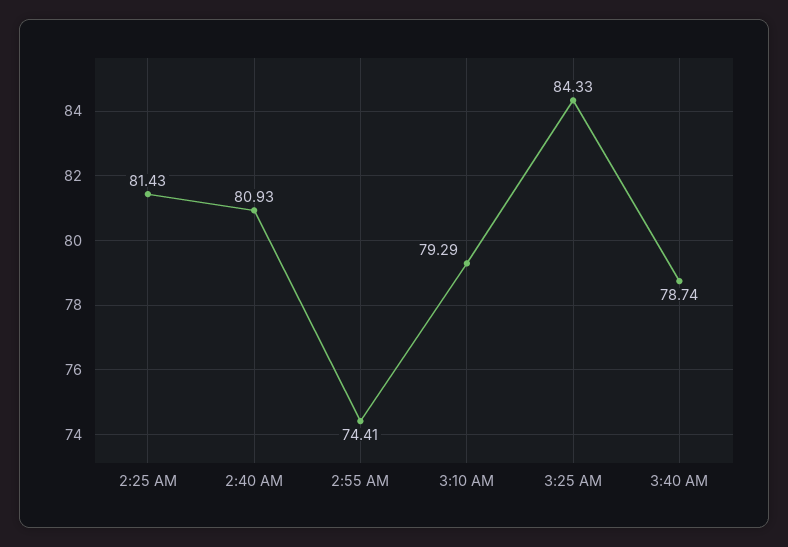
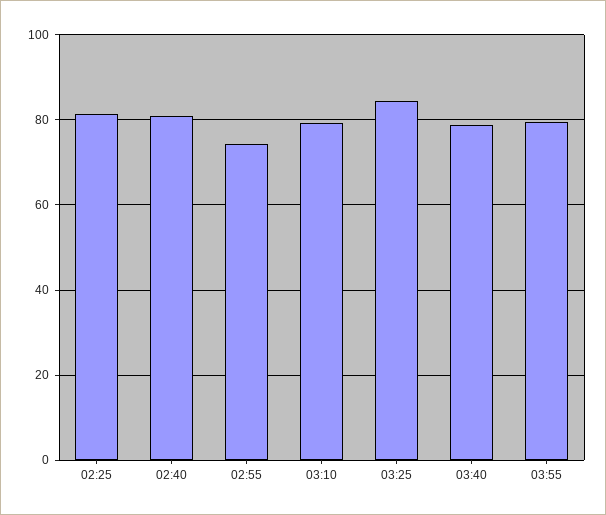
03:55: none -> 80

